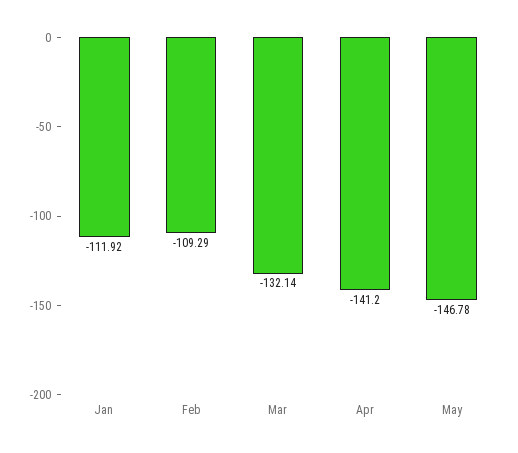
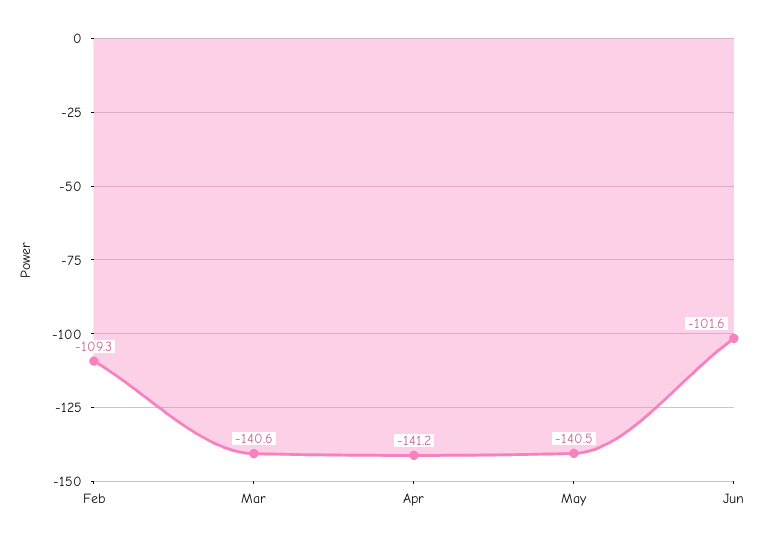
Jan: -111.92 -> none
Mar: -132.14 -> -140.6
May: -146.78 -> -140.5
Jun: none -> -101.6

